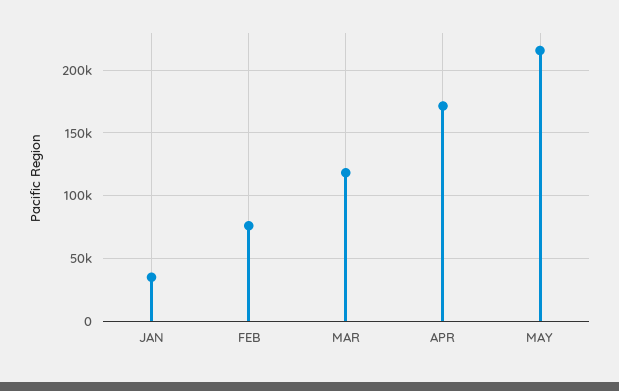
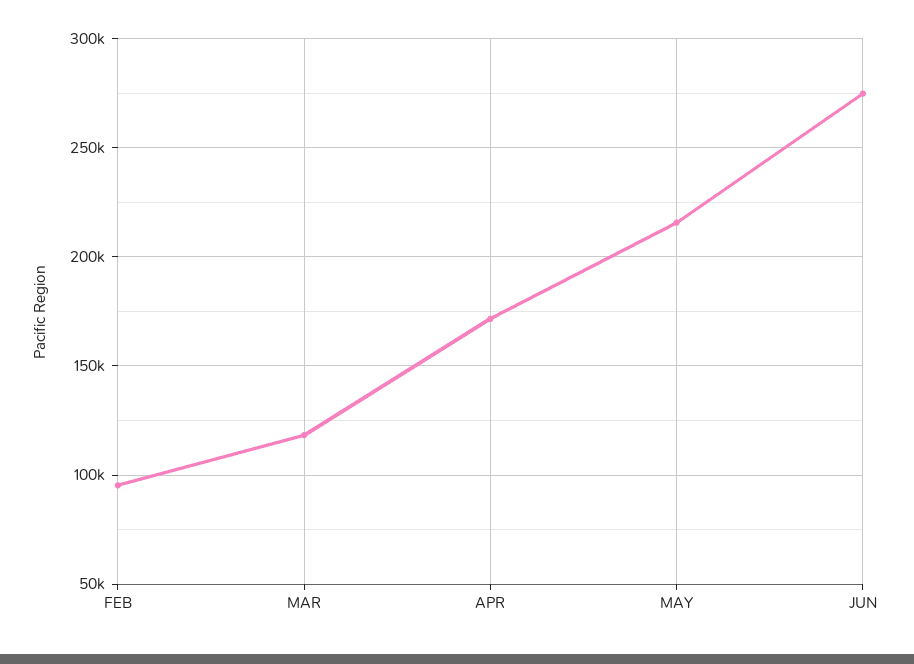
JAN: 35000 -> none
FEB: 75000 -> 95000
JUN: none -> 275000

